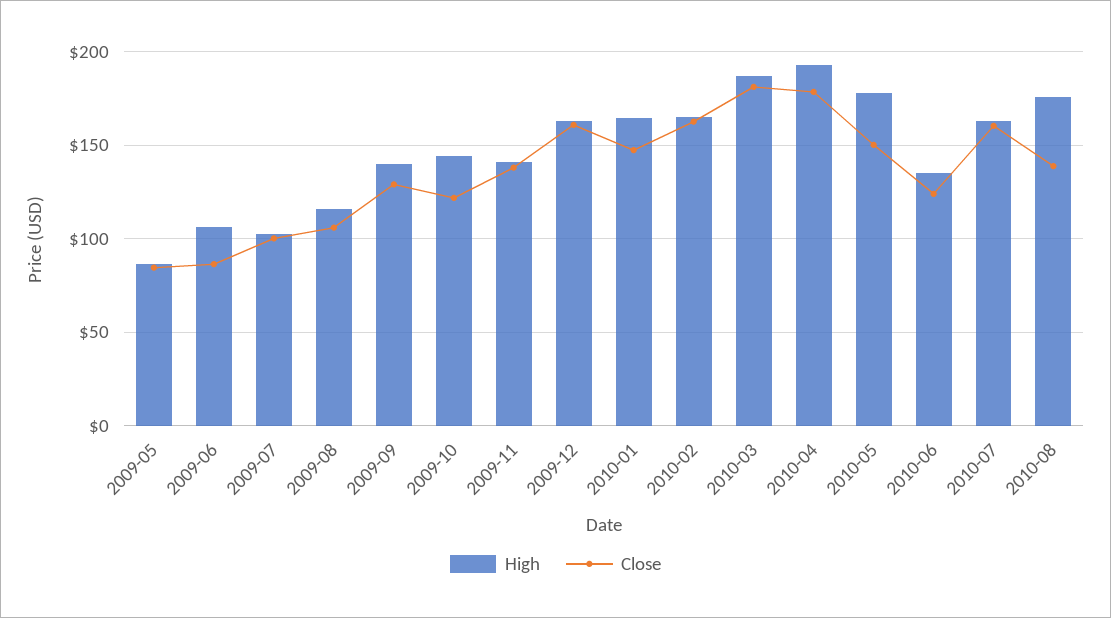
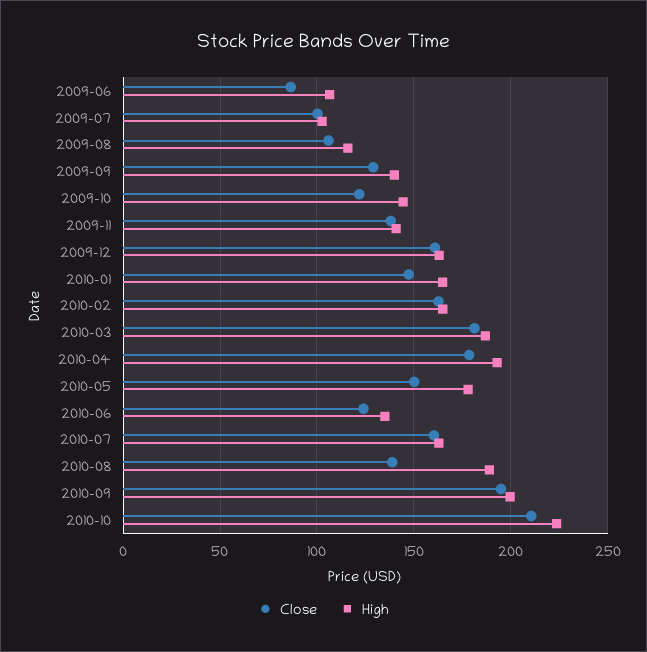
High, 2009-05: 85 -> none
Close, 2009-05: 85 -> none
High, 2010-08: 175 -> 190
Close, 2010-09: none -> 195
High, 2010-09: none -> 200
Close, 2010-10: none -> 210
High, 2010-10: none -> 225

